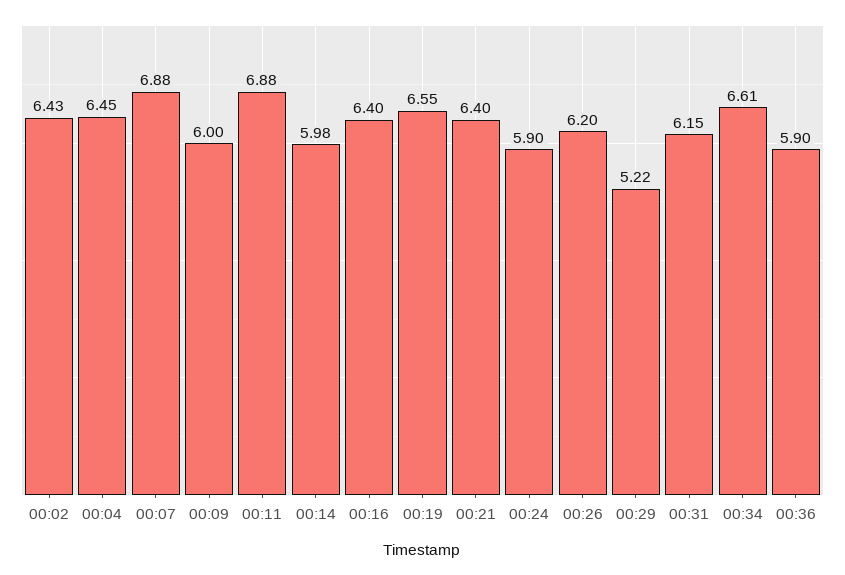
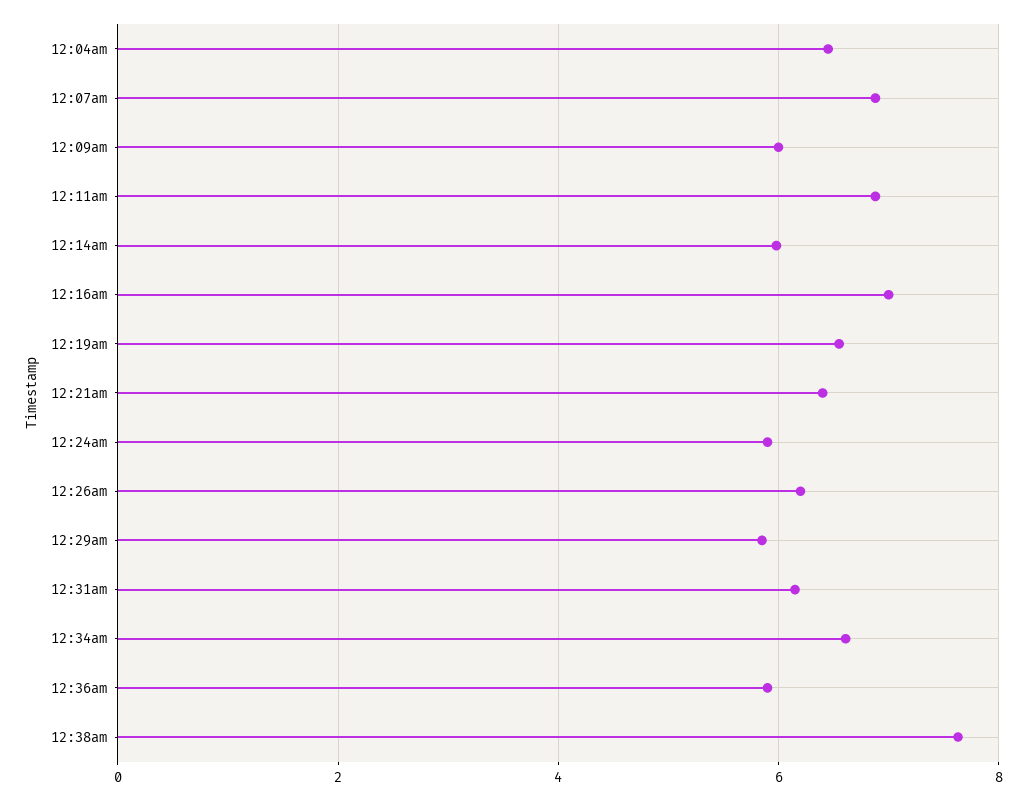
00:02: 6.43 -> none
00:16: 6.4 -> 7
00:29: 5.22 -> 5.8
12:38am: none -> 7.6

